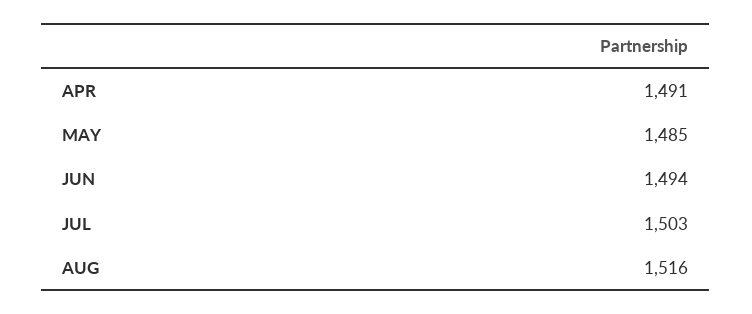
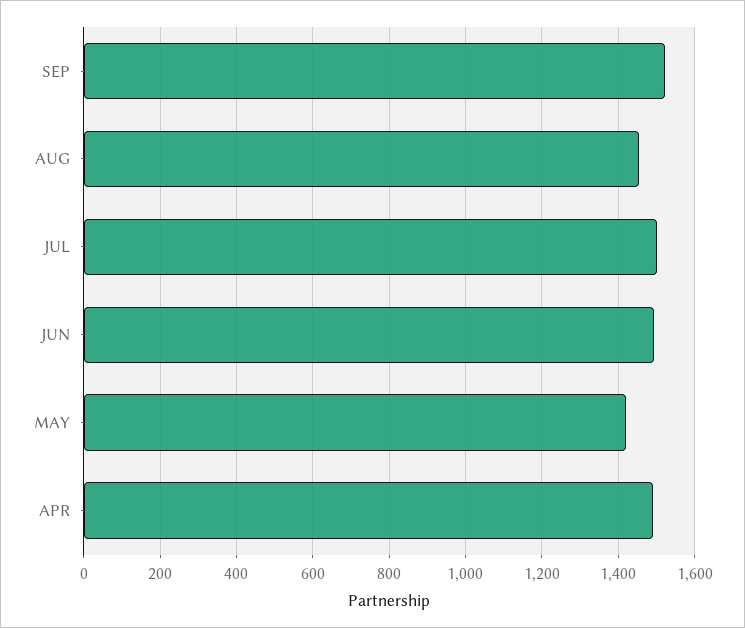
MAY: 1485 -> 1420
AUG: 1516 -> 1460
SEP: none -> 1520

